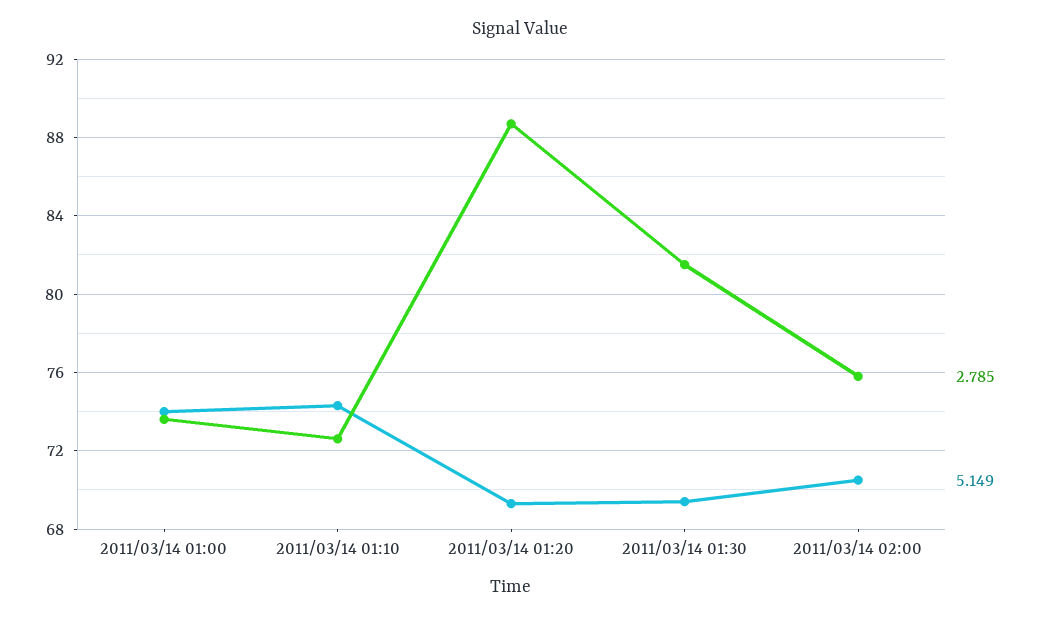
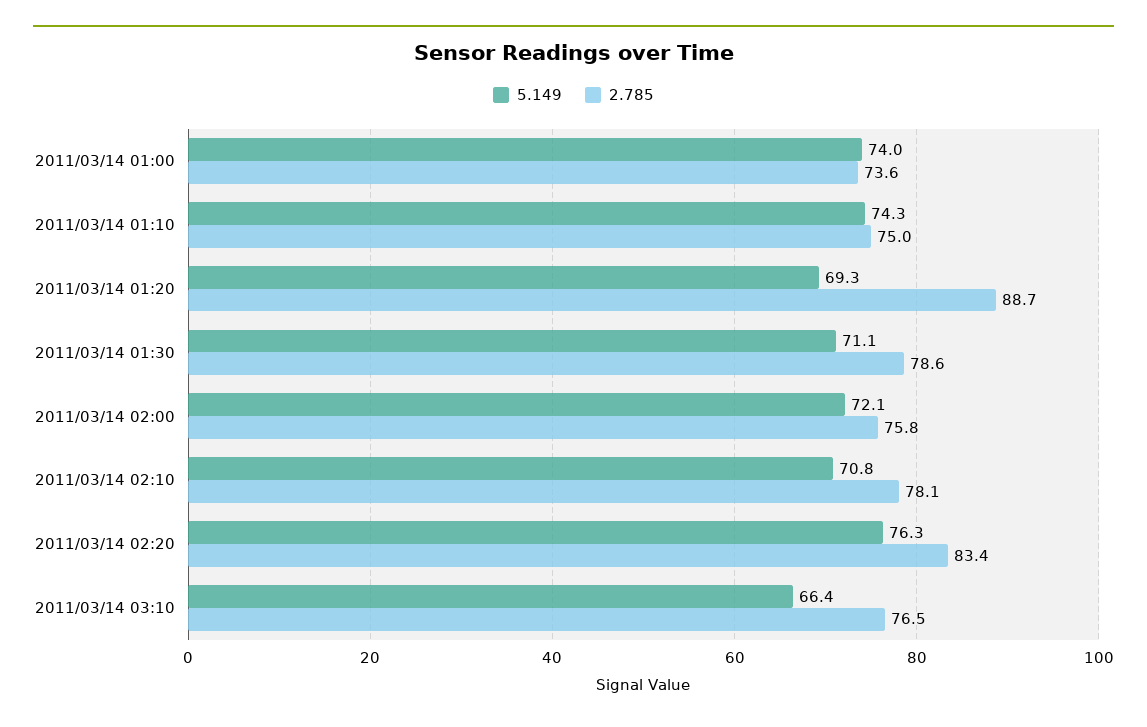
2.785, 2011/03/14 01:10: 72.5 -> 75
2.785, 2011/03/14 01:30: 81.5 -> 78.6
5.149, 2011/03/14 01:30: 69.5 -> 71.1
5.149, 2011/03/14 02:00: 70.5 -> 72.1
5.149, 2011/03/14 02:10: none -> 70.8
2.785, 2011/03/14 02:10: none -> 78.1
5.149, 2011/03/14 02:20: none -> 76.3
2.785, 2011/03/14 02:20: none -> 83.4
5.149, 2011/03/14 03:10: none -> 66.4
2.785, 2011/03/14 03:10: none -> 76.5

